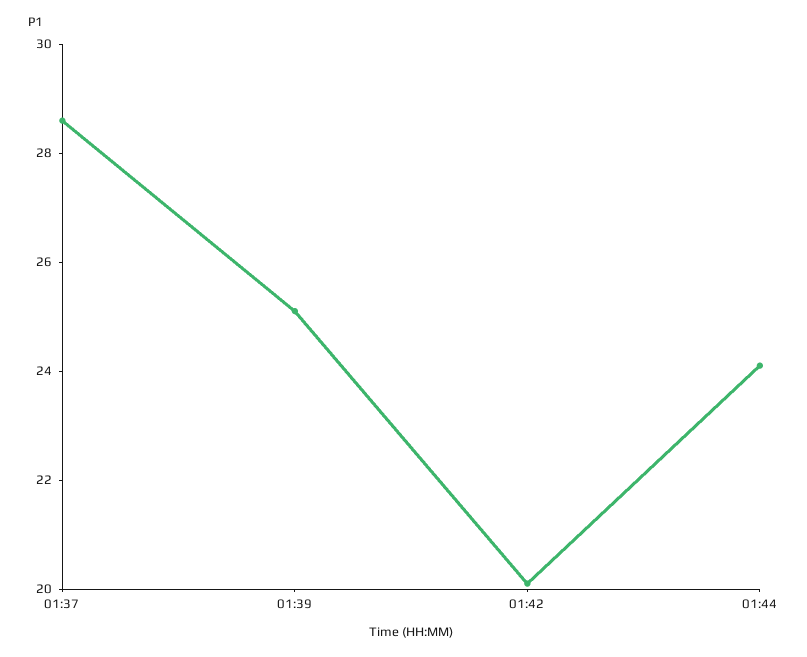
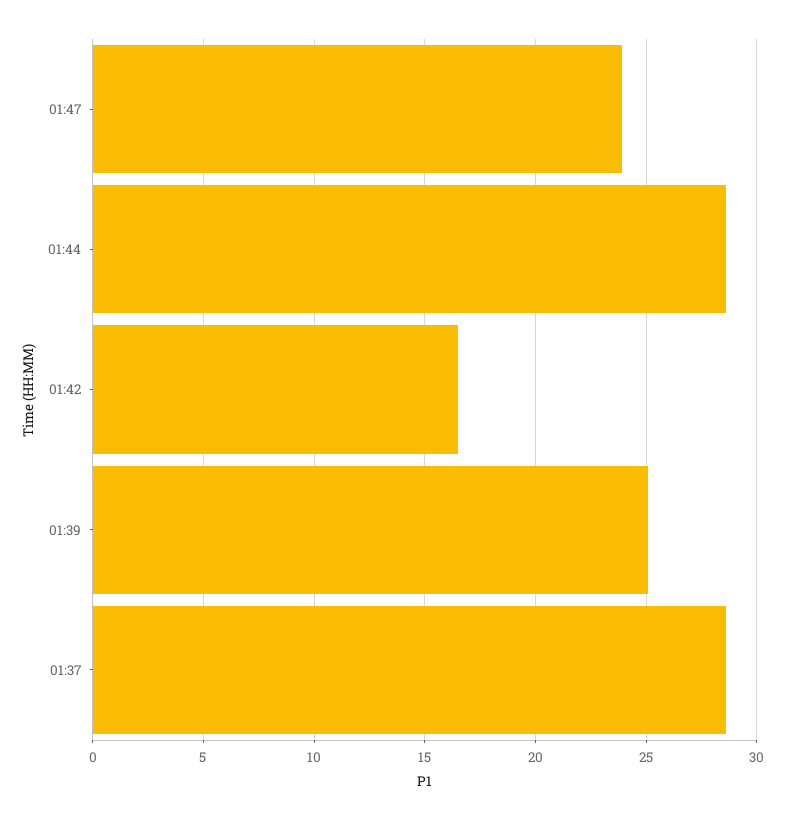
01:42: 20 -> 16.5
01:44: 24 -> 28.5
01:47: none -> 24

